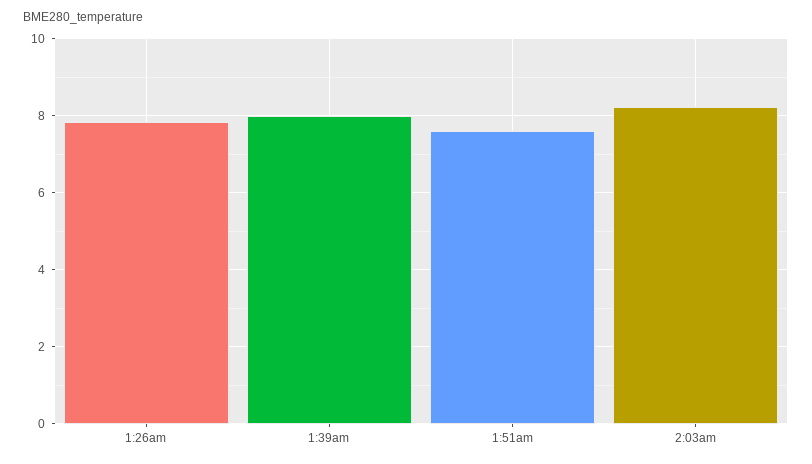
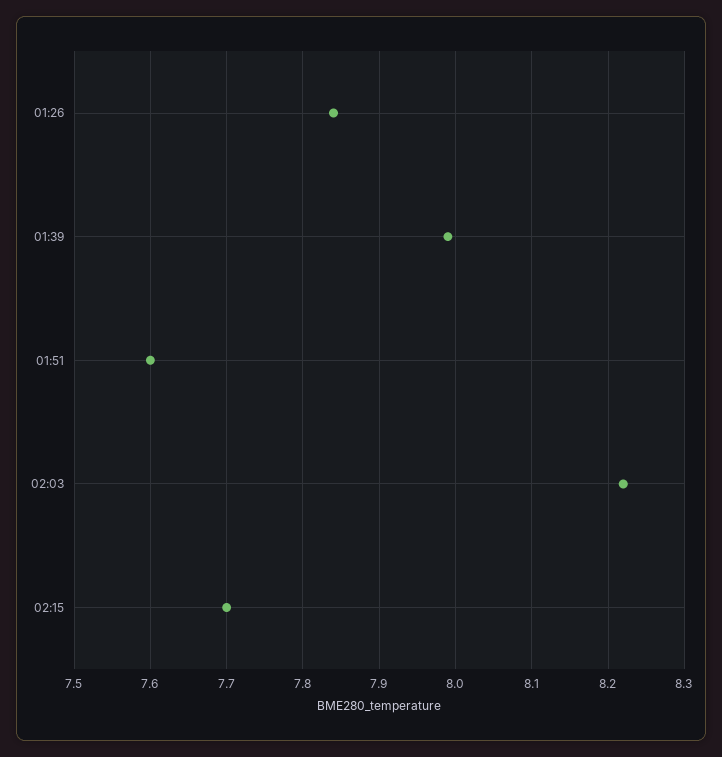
02:15: none -> 7.7

